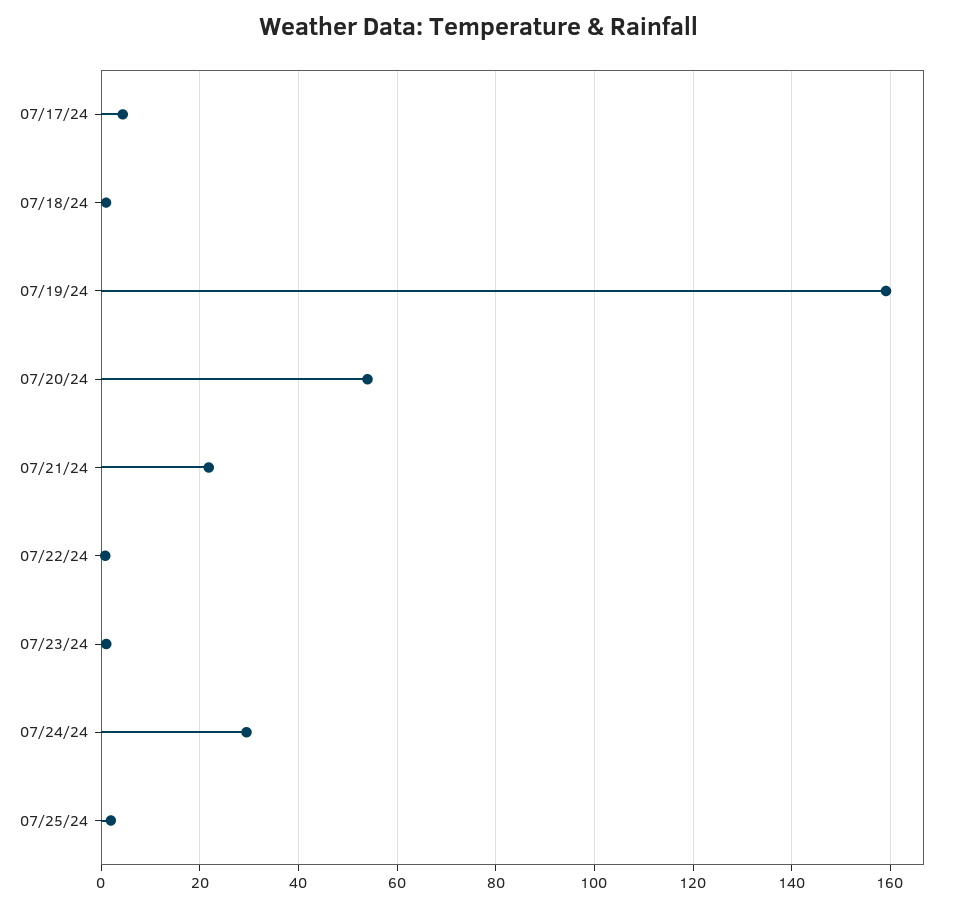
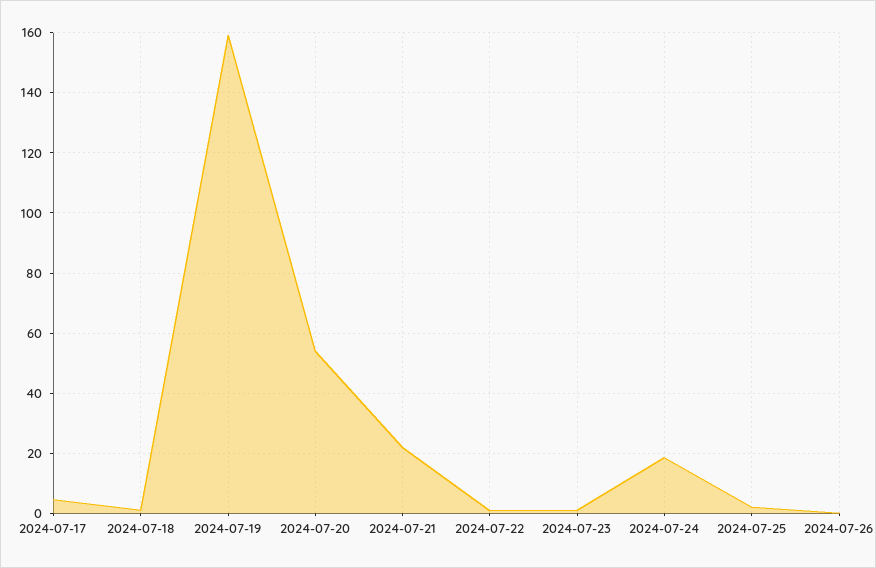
07/24/24: 30 -> 18
2024-07-26: none -> 0

